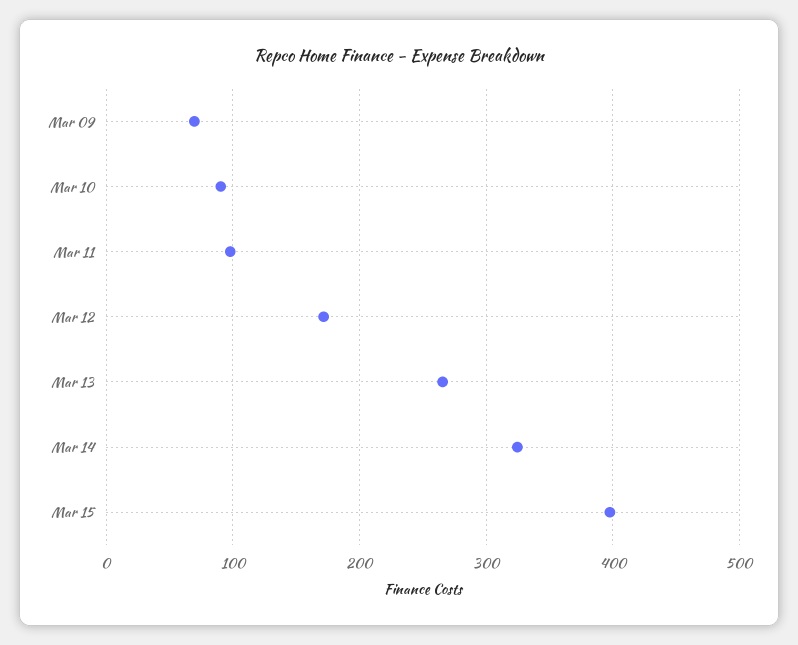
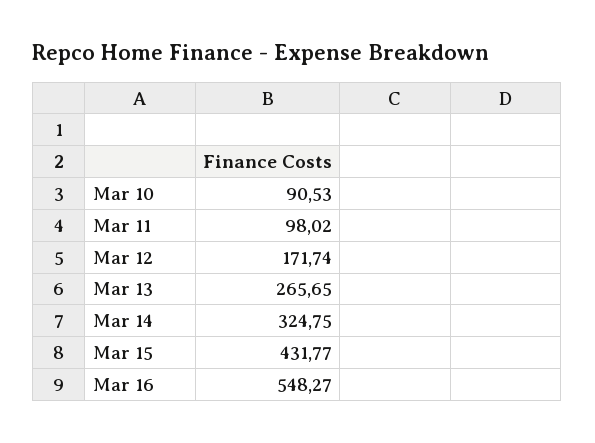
Mar 09: 70 -> none
Mar 15: 400 -> 431.77
Mar 16: none -> 548.27

